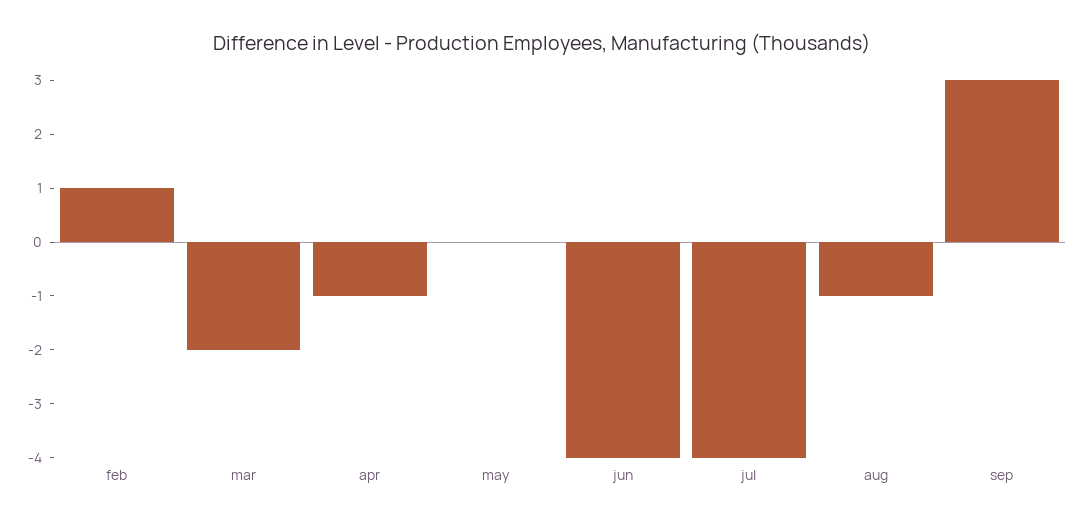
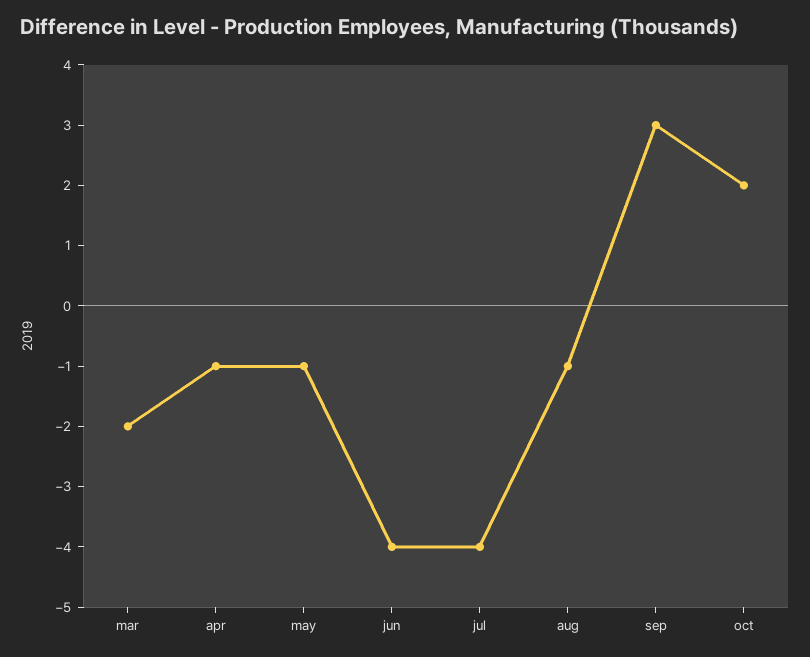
feb: 1 -> none
may: 0 -> -1
oct: none -> 2

